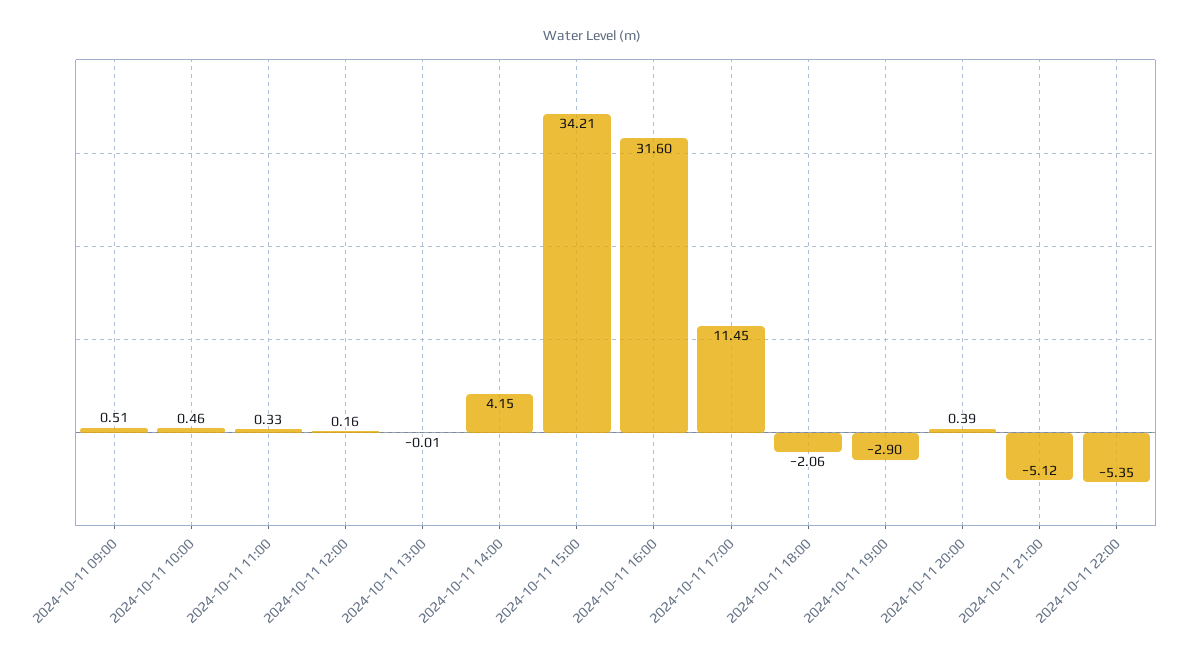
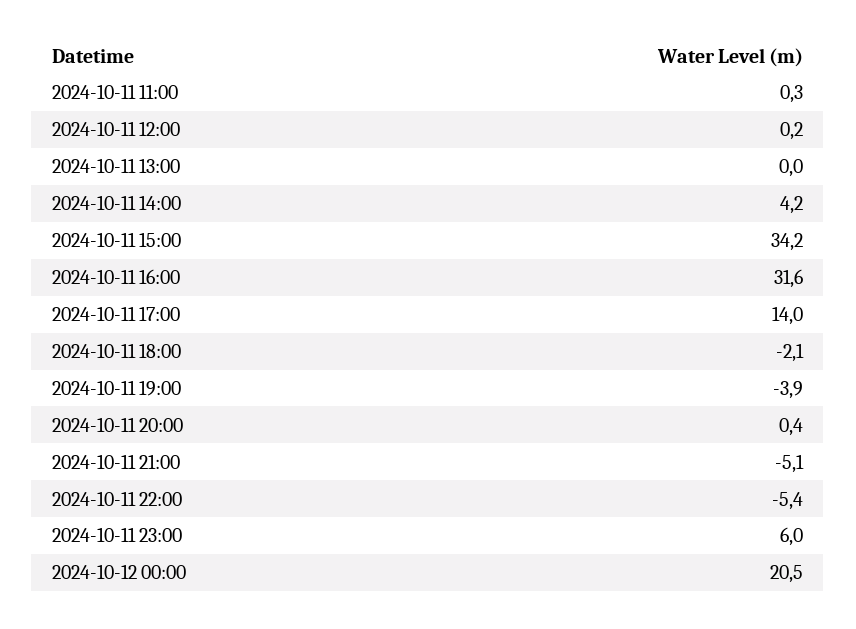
2024-10-11 09:00: 0.51 -> none
2024-10-11 10:00: 0.46 -> none
2024-10-11 17:00: 11.45 -> 14
2024-10-11 19:00: -2.9 -> -3.9
2024-10-11 23:00: none -> 6
2024-10-12 00:00: none -> 20.5

